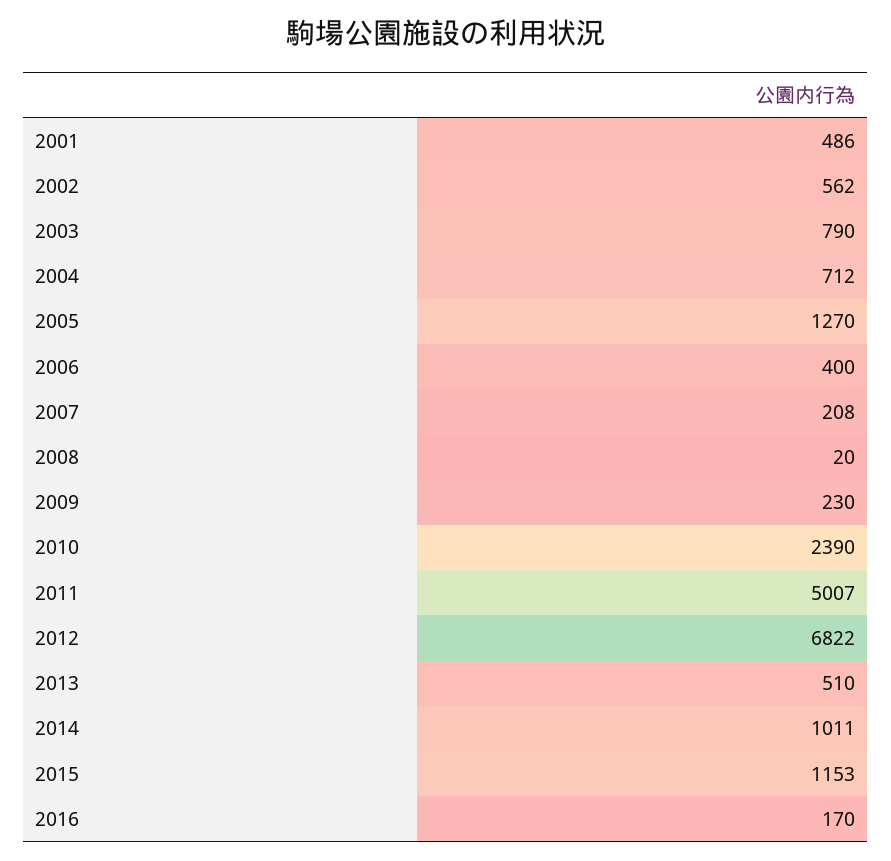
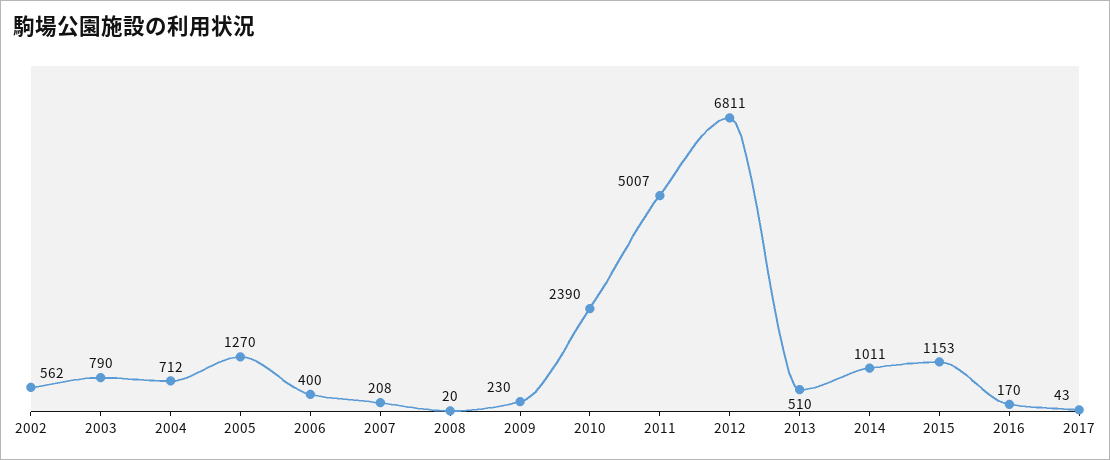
2001: 486 -> none
2012: 6822 -> 6811
2017: none -> 43

